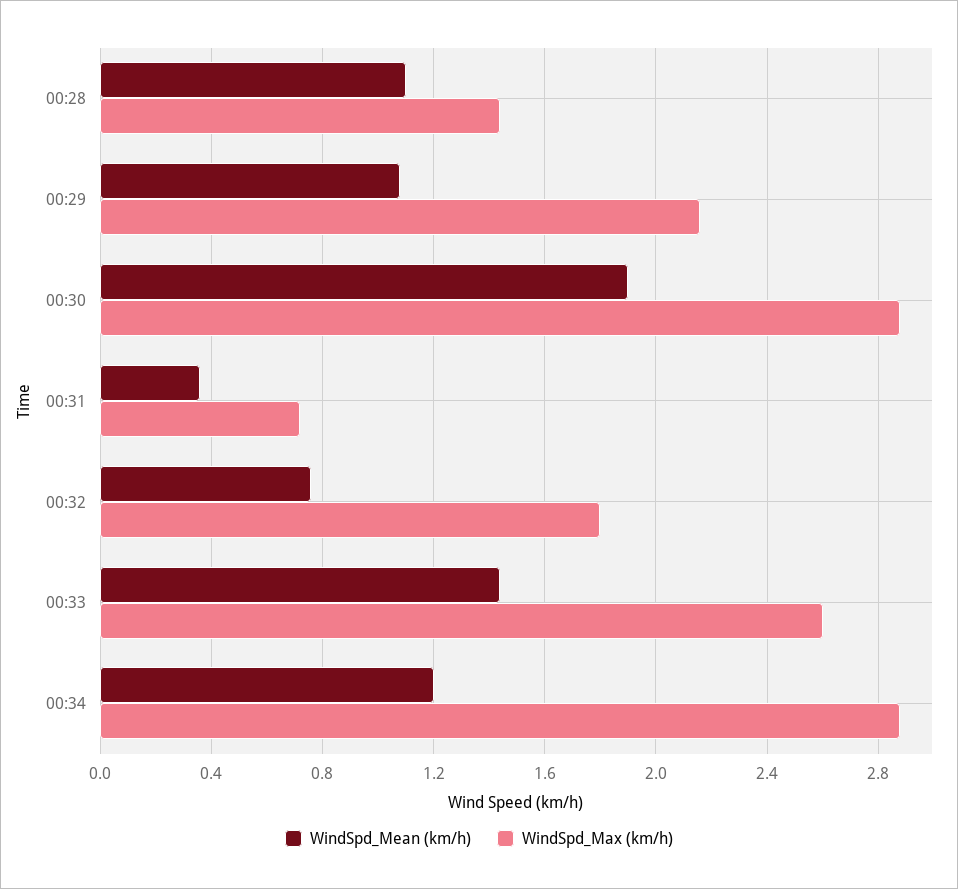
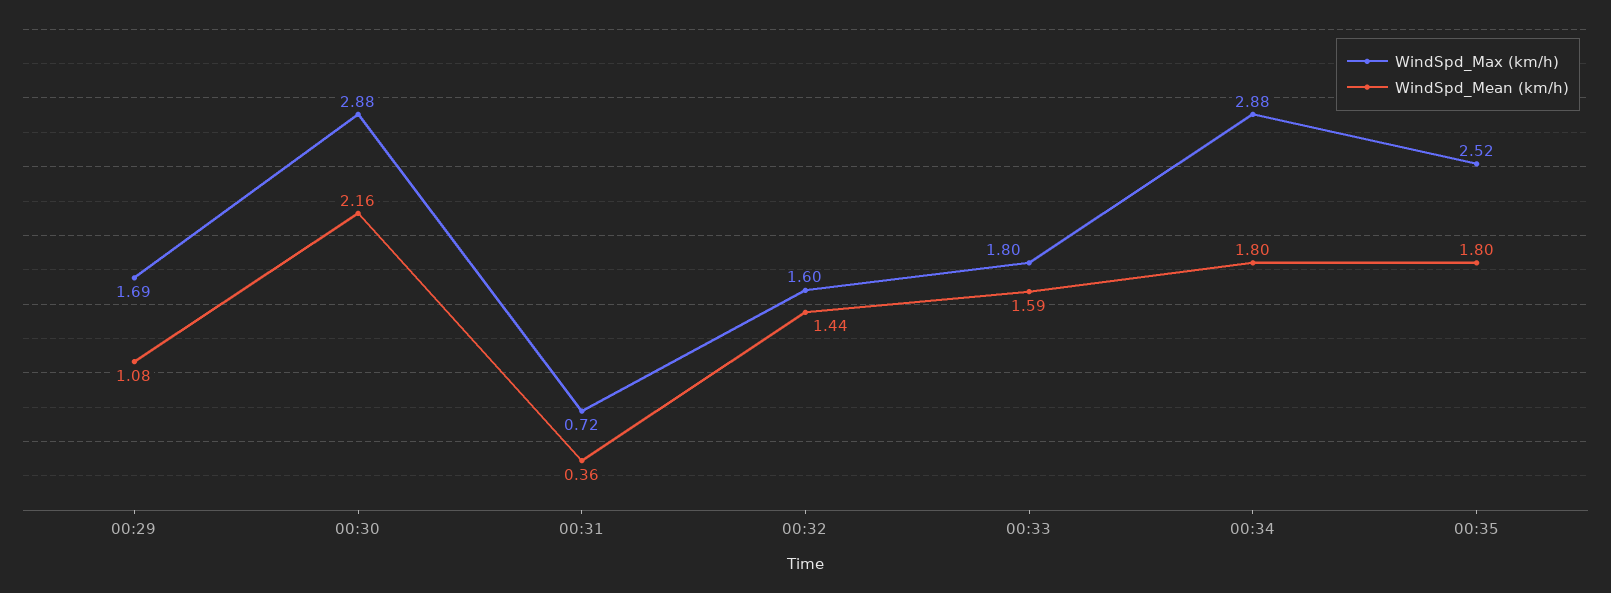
WindSpd_Mean (km/h), 00:28: 1.1 -> none
WindSpd_Max (km/h), 00:28: 1.45 -> none
WindSpd_Max (km/h), 00:29: 2.15 -> 1.69
WindSpd_Mean (km/h), 00:30: 1.9 -> 2.16
WindSpd_Mean (km/h), 00:32: 0.75 -> 1.44
WindSpd_Max (km/h), 00:32: 1.8 -> 1.6
WindSpd_Mean (km/h), 00:33: 1.45 -> 1.59
WindSpd_Max (km/h), 00:33: 2.6 -> 1.8
WindSpd_Mean (km/h), 00:34: 1.2 -> 1.8
WindSpd_Max (km/h), 00:35: none -> 2.52
WindSpd_Mean (km/h), 00:35: none -> 1.8

